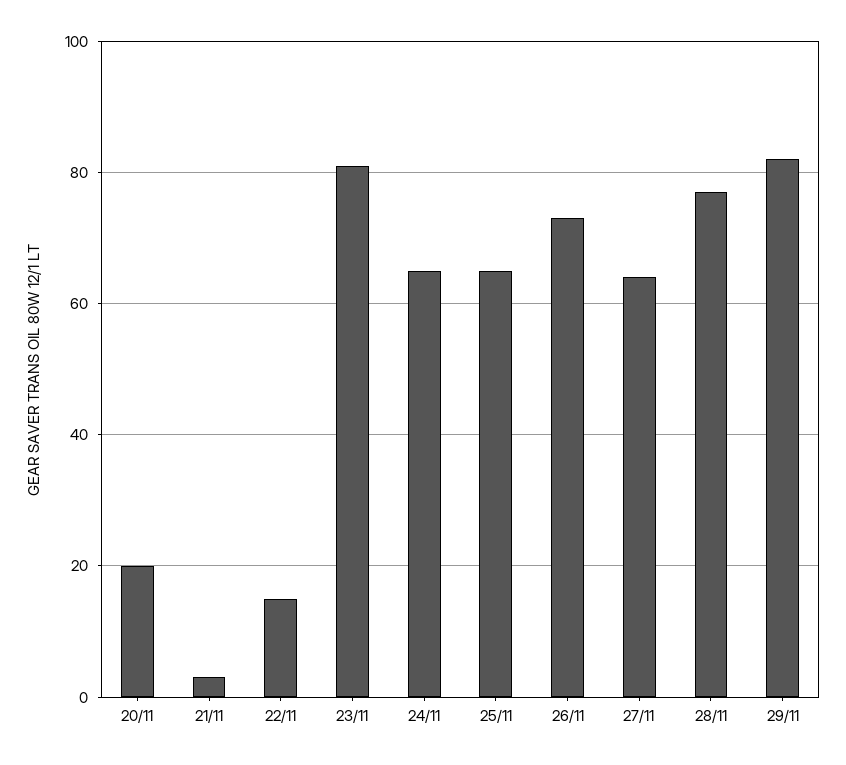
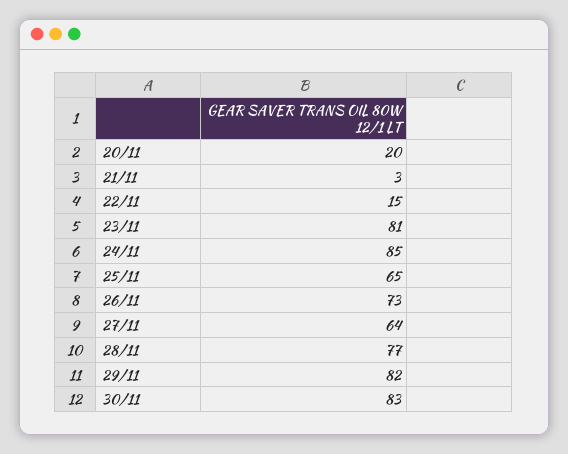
24/11: 65 -> 85
30/11: none -> 83

